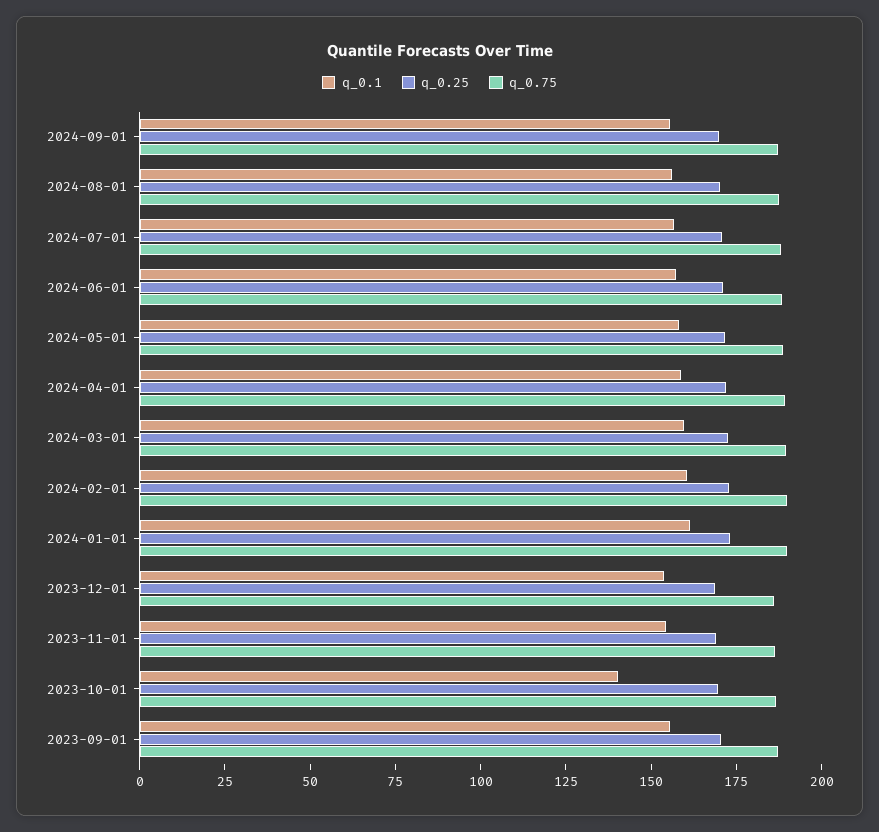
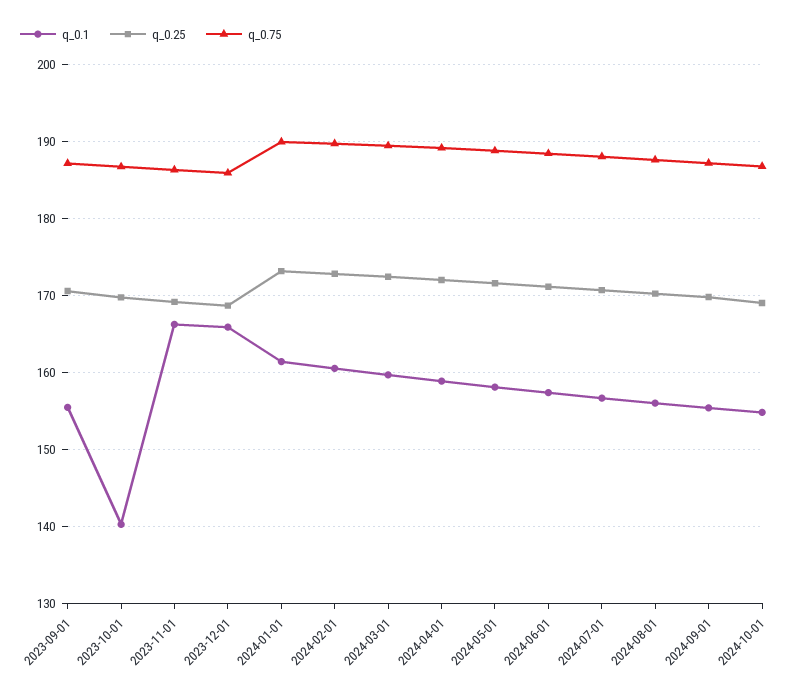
q_0.1, 2023-12-01: 155 -> 166
q_0.1, 2023-11-01: 155 -> 166
q_0.1, 2024-10-01: none -> 155
q_0.25, 2024-10-01: none -> 169
q_0.75, 2024-10-01: none -> 187

